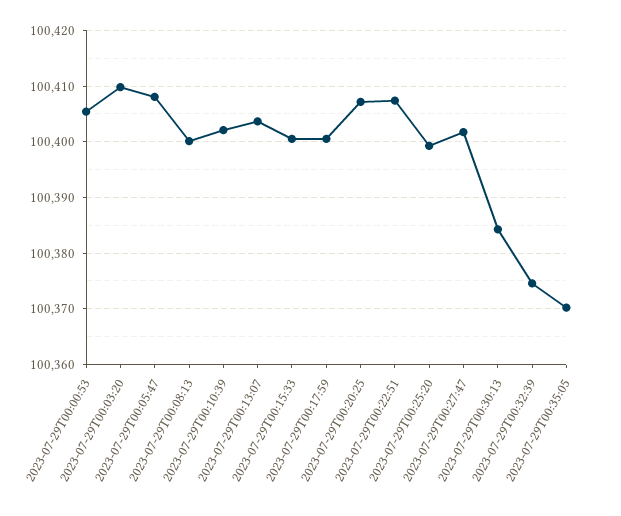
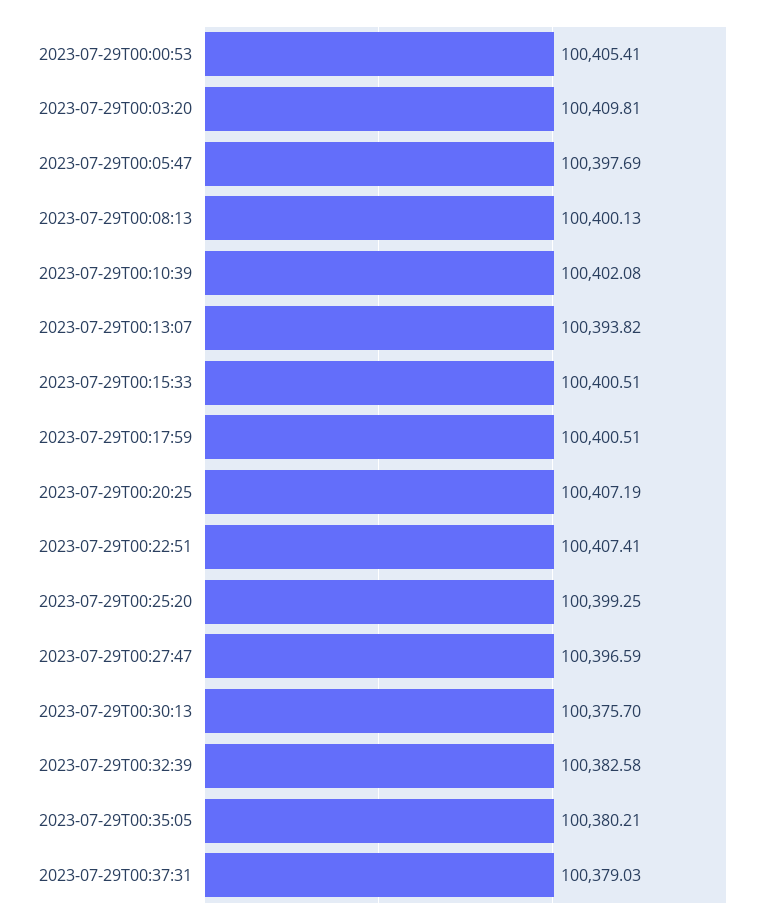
2023-07-29T00:05:47: 100408 -> 100397.69
2023-07-29T00:13:07: 100404 -> 100393.82
2023-07-29T00:27:47: 100402 -> 100396.59
2023-07-29T00:30:13: 100384 -> 100375.7
2023-07-29T00:32:39: 100374 -> 100382.58
2023-07-29T00:35:05: 100370 -> 100380.21
2023-07-29T00:37:31: none -> 100379.03

